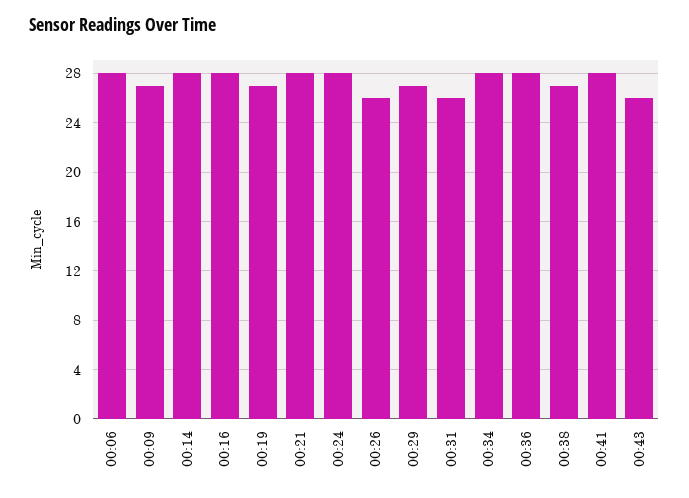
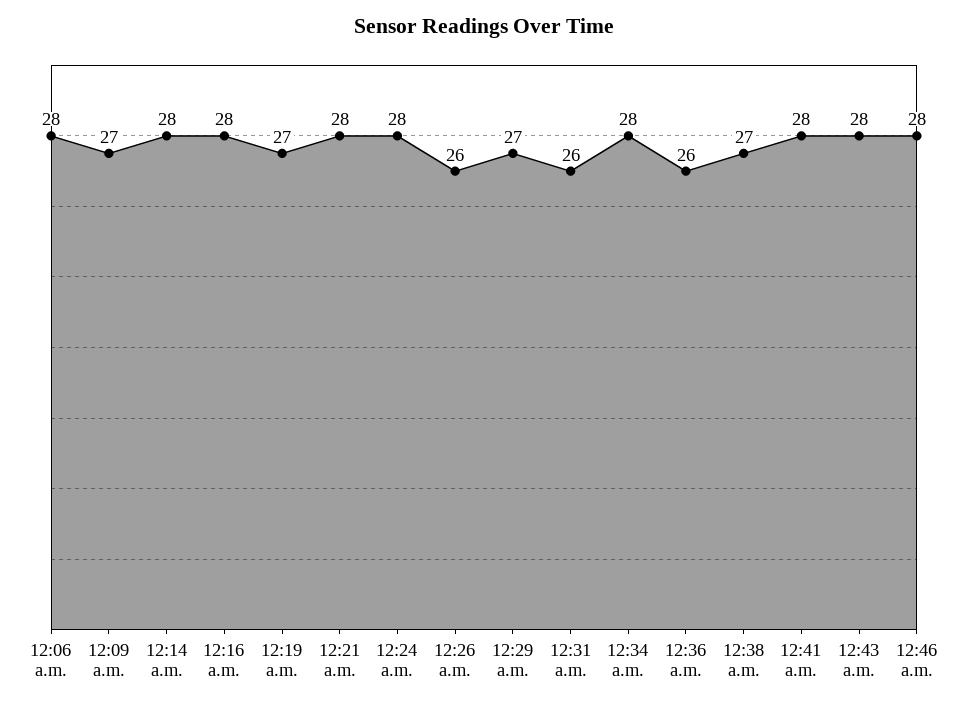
00:36: 28 -> 26
00:43: 26 -> 28
12:46 a.m.: none -> 28

